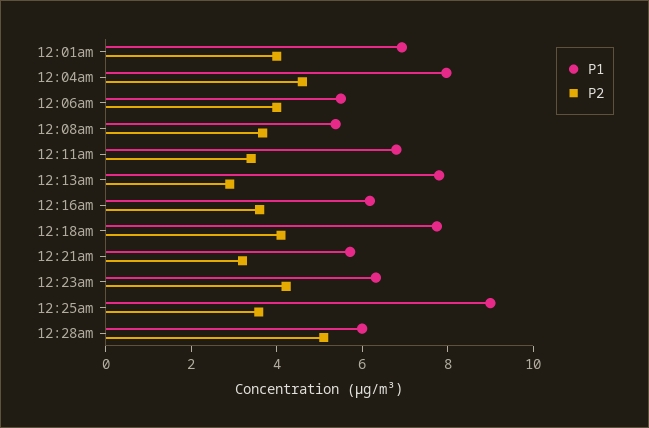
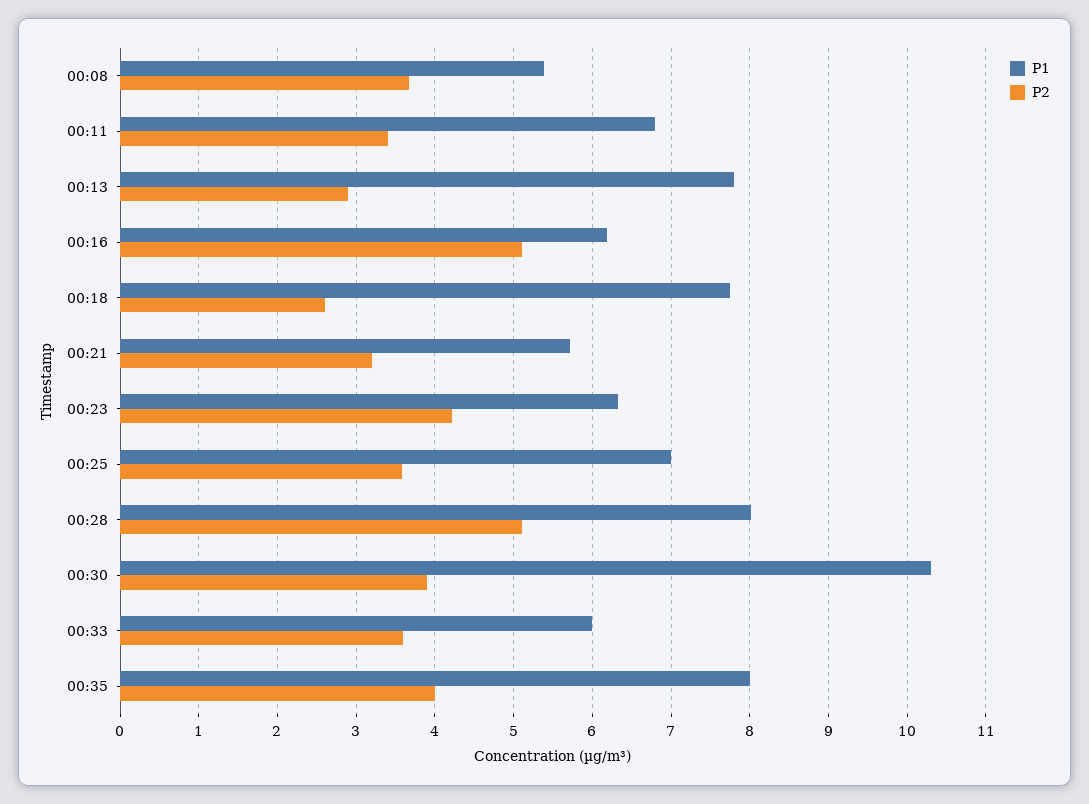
P1, 12:01am: 7 -> none
P2, 12:01am: 4 -> none
P1, 12:04am: 8 -> none
P2, 12:04am: 4.5 -> none
P1, 12:06am: 5.5 -> none
P2, 12:06am: 4 -> none
P2, 12:16am: 3.5 -> 5.1
P2, 12:18am: 4 -> 2.6
P1, 12:25am: 9 -> 7
P1, 12:28am: 6 -> 8
P1, 00:30: none -> 10.3
P2, 00:30: none -> 3.9
P1, 00:33: none -> 6
P2, 00:33: none -> 3.6
P1, 00:35: none -> 8
P2, 00:35: none -> 4

